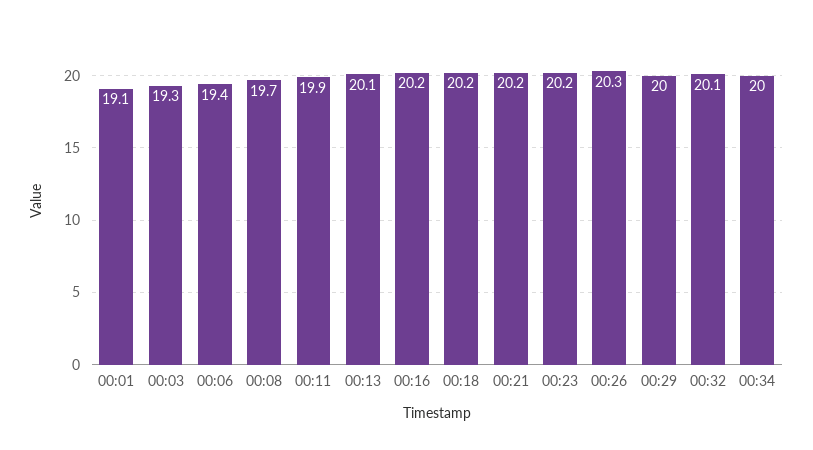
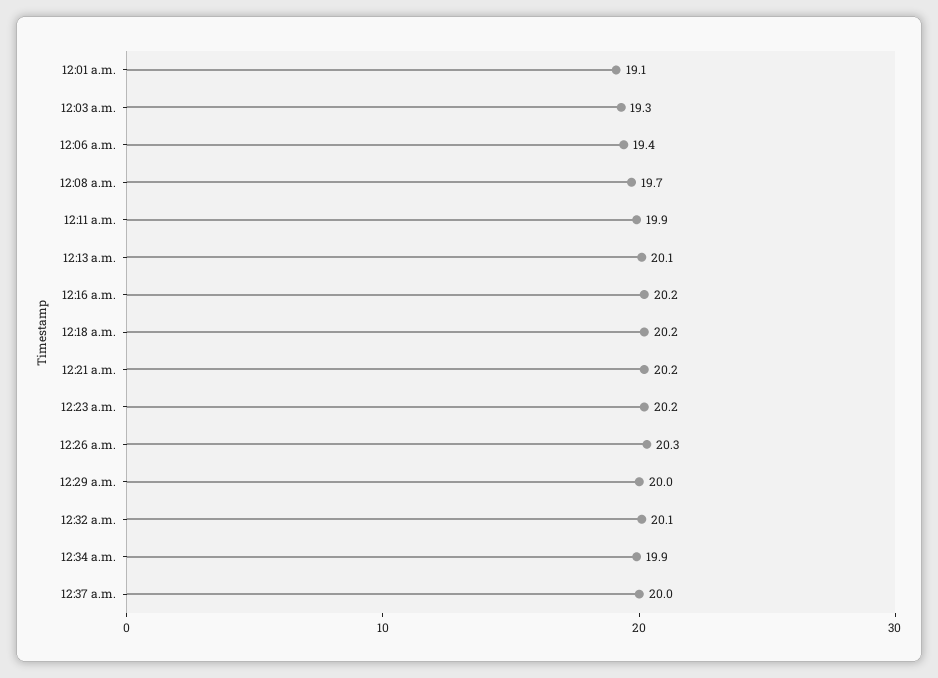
00:34: 20 -> 19.9
12:37 a.m.: none -> 20

